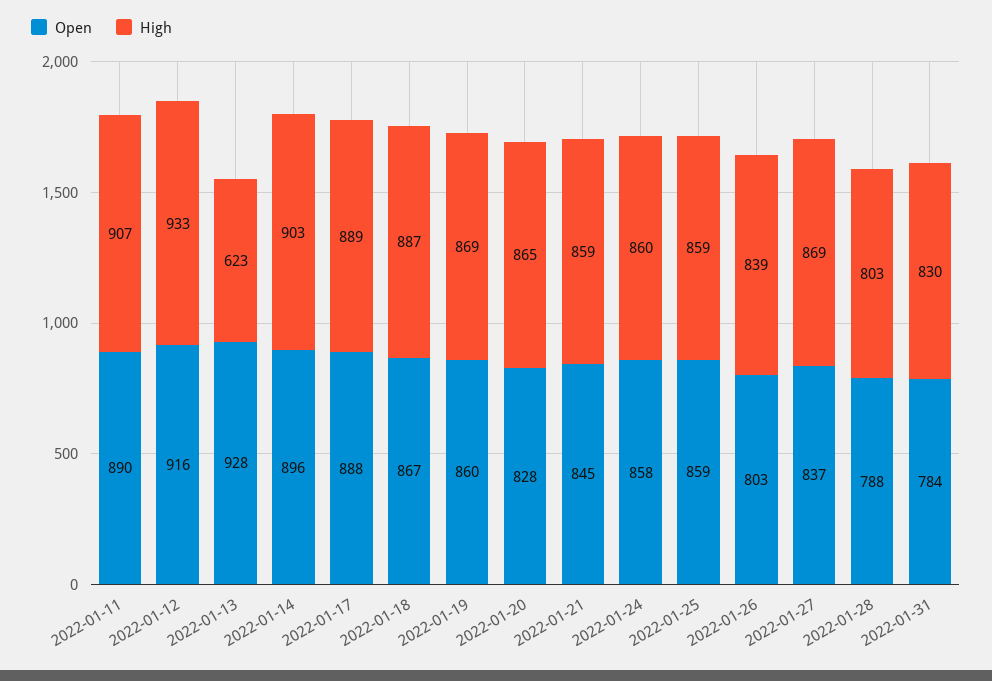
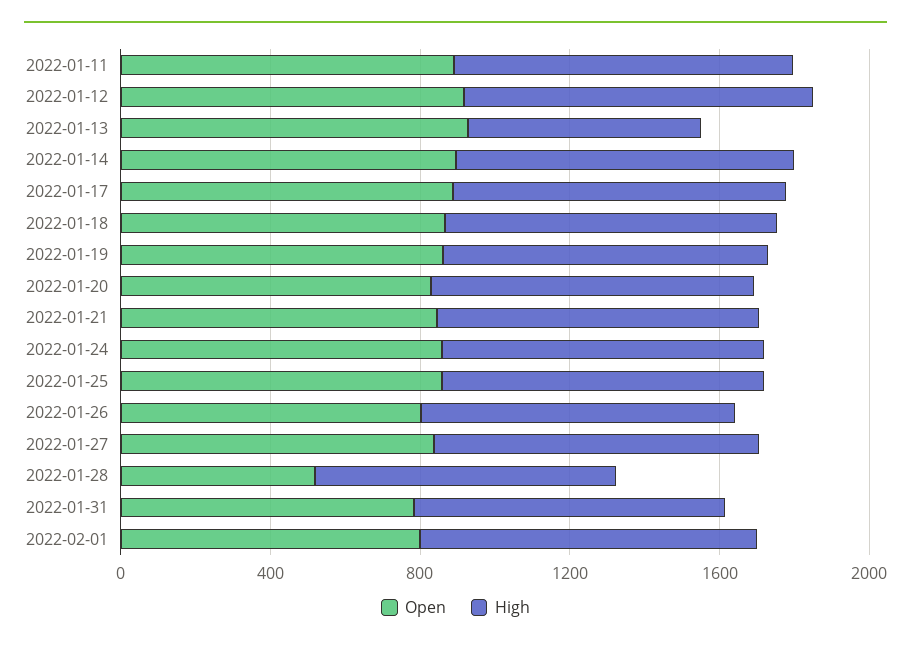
Open, 2022-01-28: 788 -> 500
Open, 2022-02-01: none -> 800
High, 2022-02-01: none -> 900

